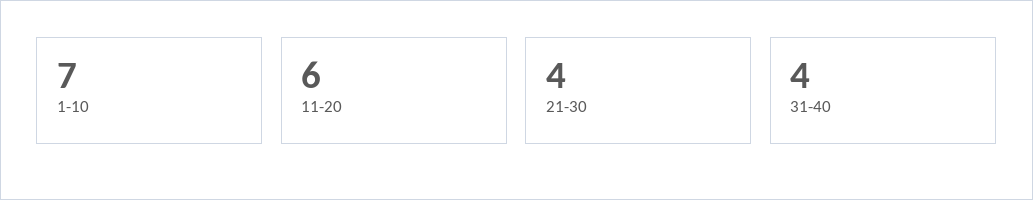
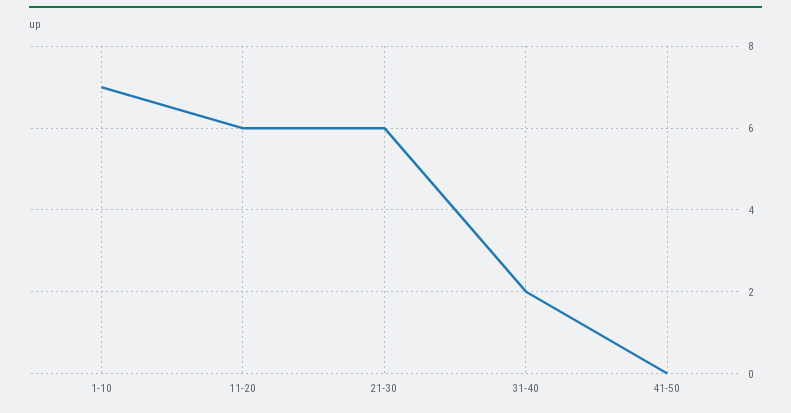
21-30: 4 -> 6
31-40: 4 -> 2
41-50: none -> 0

